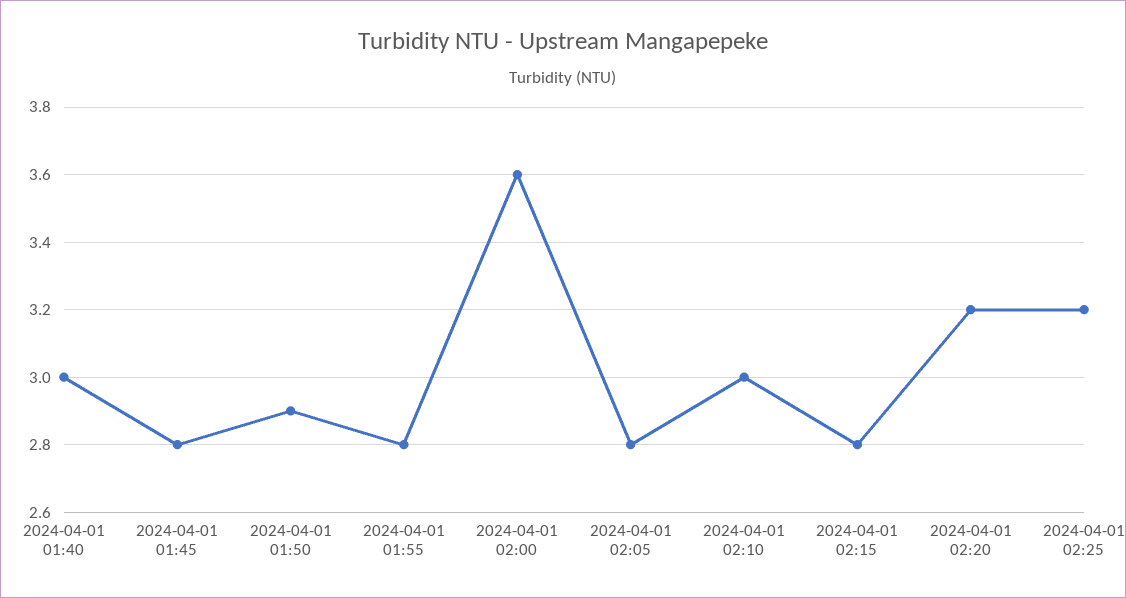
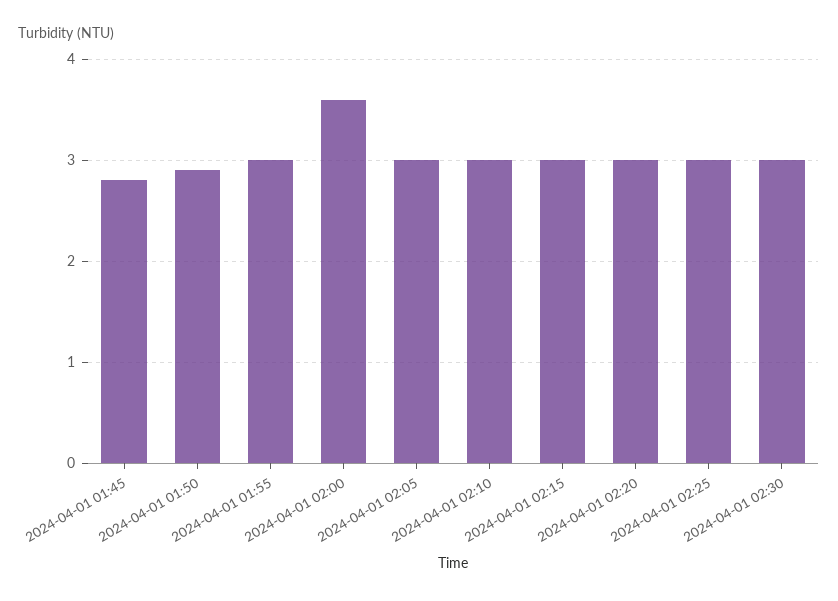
2024-04-01 01:40: 3 -> none
2024-04-01 01:55: 2.8 -> 3
2024-04-01 02:05: 2.8 -> 3
2024-04-01 02:15: 2.8 -> 3
2024-04-01 02:20: 3.2 -> 3
2024-04-01 02:25: 3.2 -> 3
2024-04-01 02:30: none -> 3

